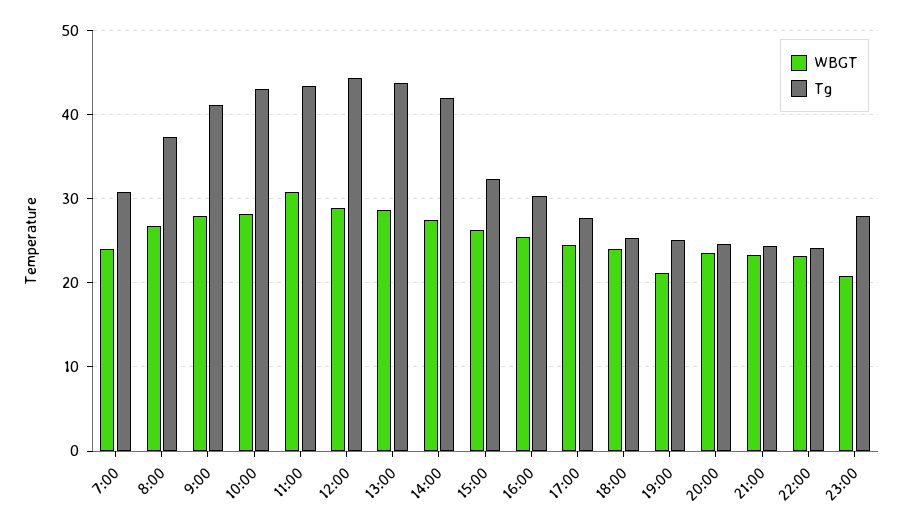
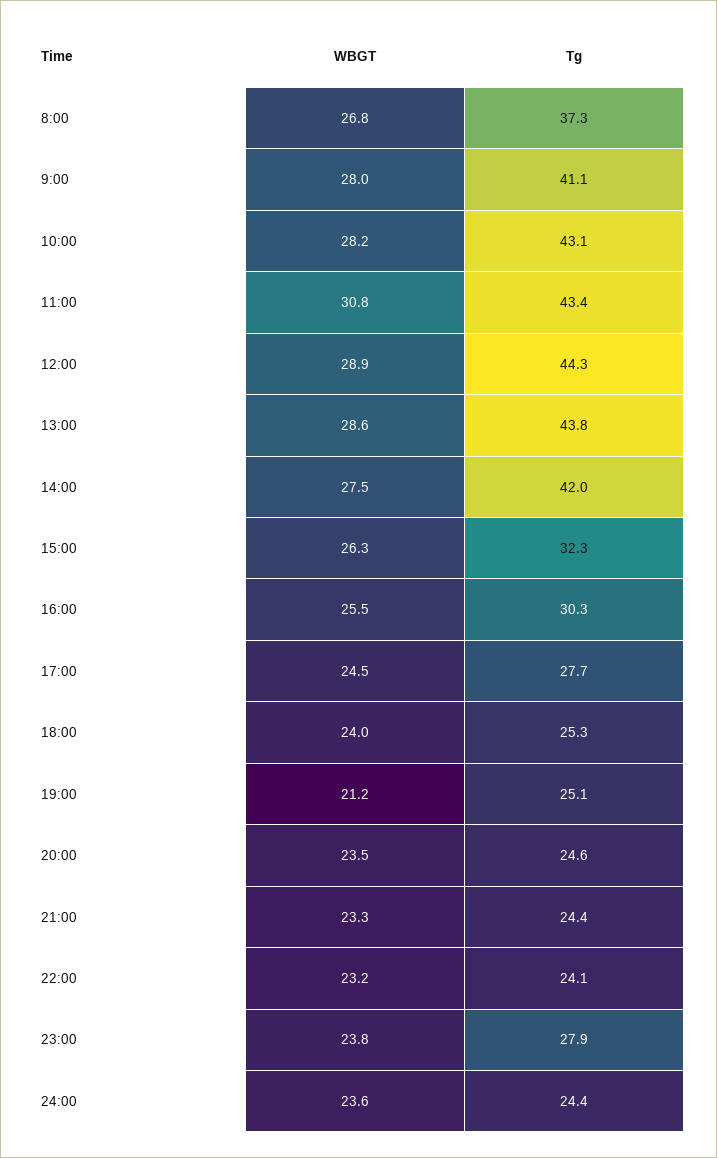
WBGT, 7:00: 24 -> none
Tg, 7:00: 31 -> none
WBGT, 23:00: 21 -> 23.8
WBGT, 24:00: none -> 23.6
Tg, 24:00: none -> 24.4

